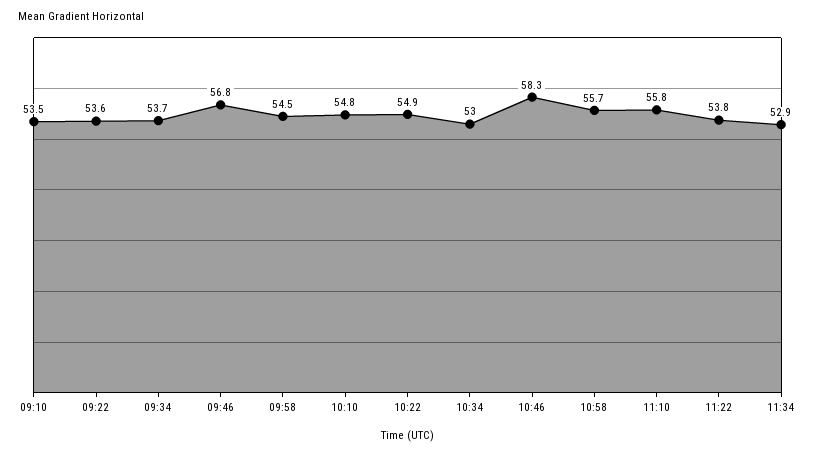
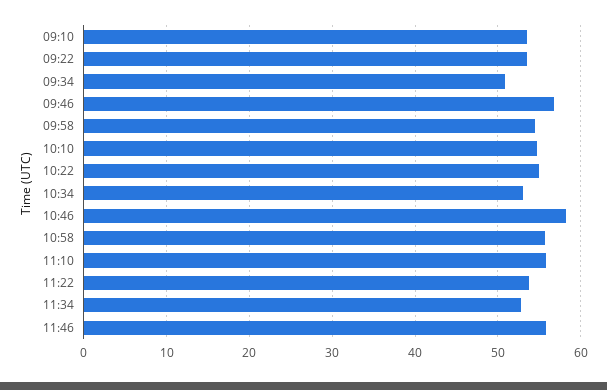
09:34: 53.7 -> 51
11:46: none -> 56

